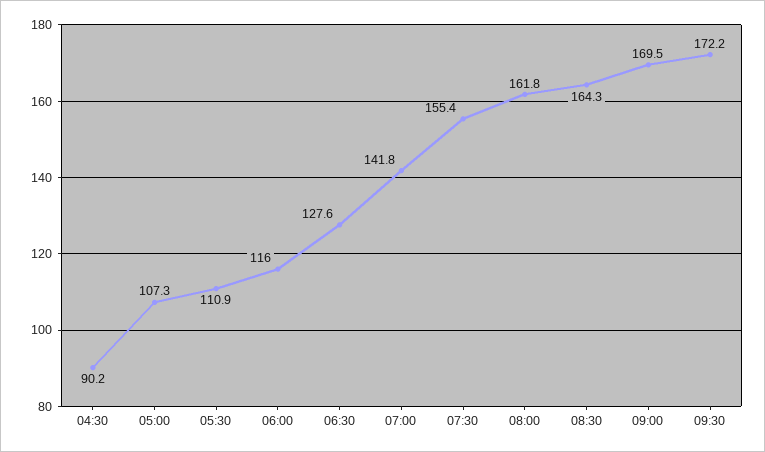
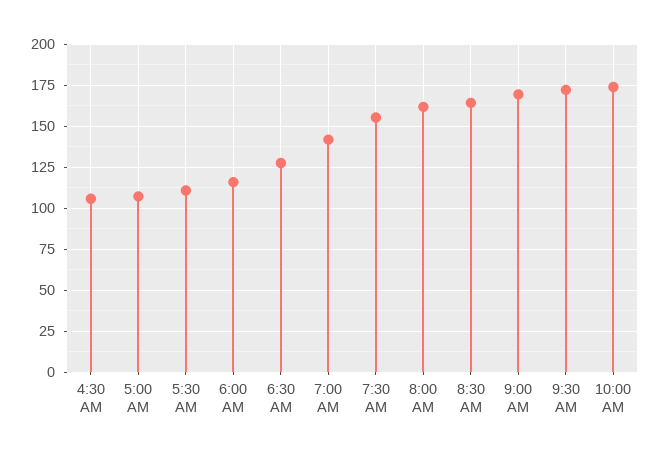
04:30: 90.2 -> 105
10:00 AM: none -> 175

